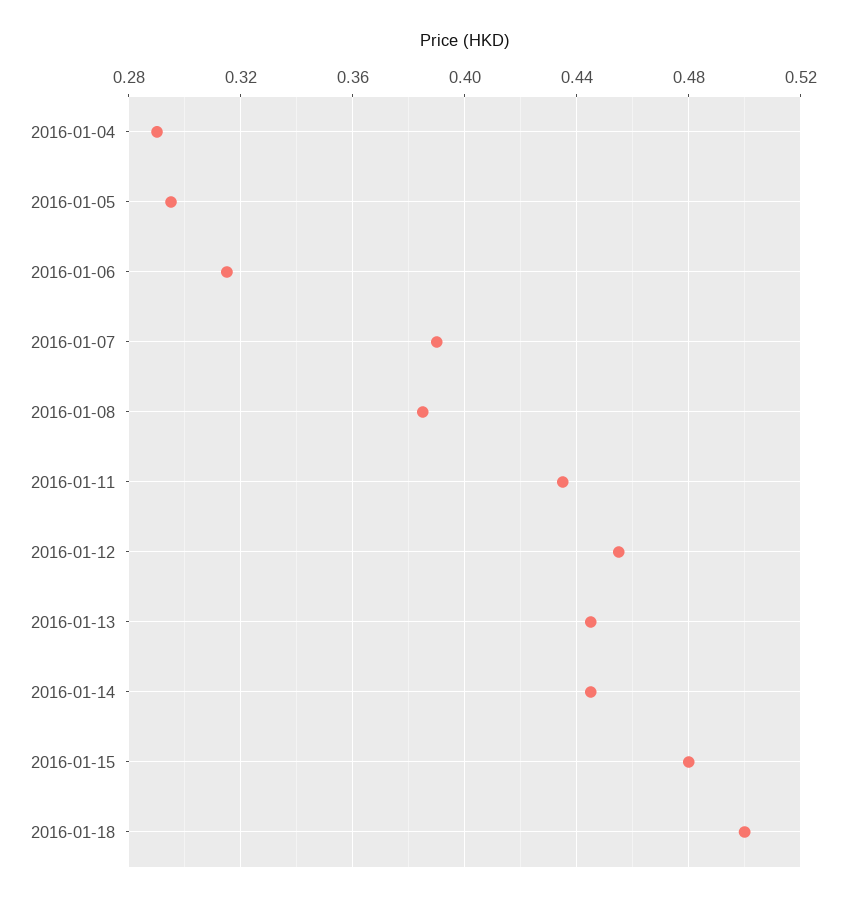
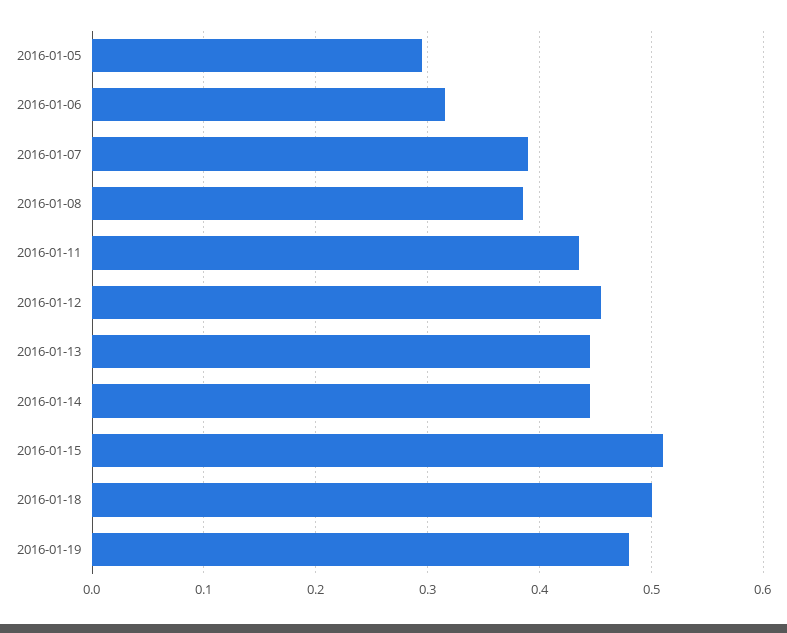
2016-01-04: 0.29 -> none
2016-01-15: 0.48 -> 0.51
2016-01-19: none -> 0.48

